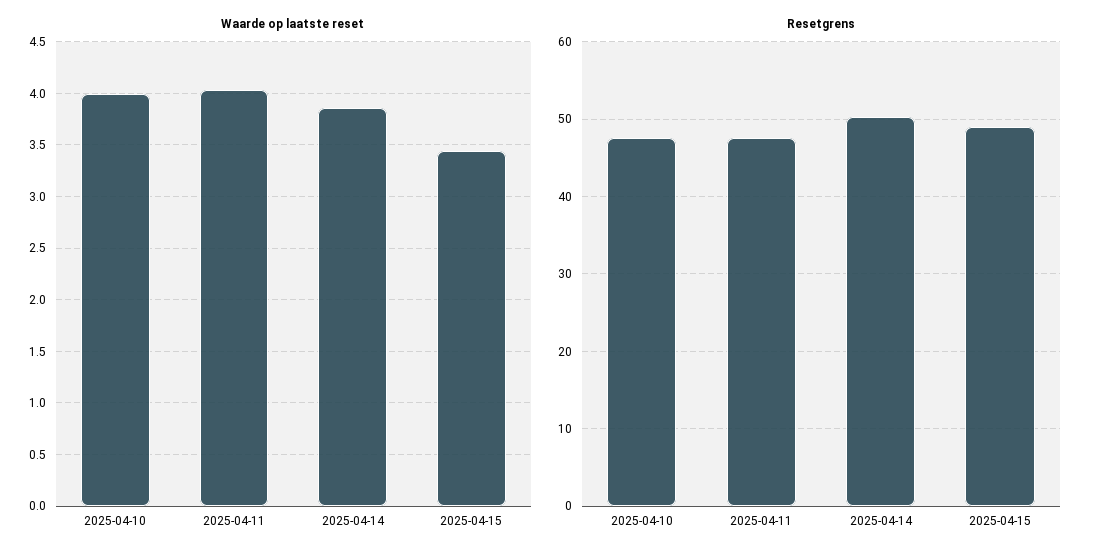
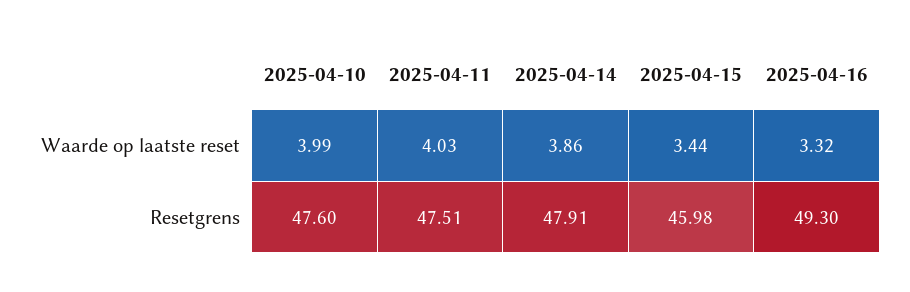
Resetgrens, 2025-04-14: 50 -> 47.91
Resetgrens, 2025-04-15: 49 -> 45.98
Waarde op laatste reset, 2025-04-16: none -> 3.32
Resetgrens, 2025-04-16: none -> 49.3

